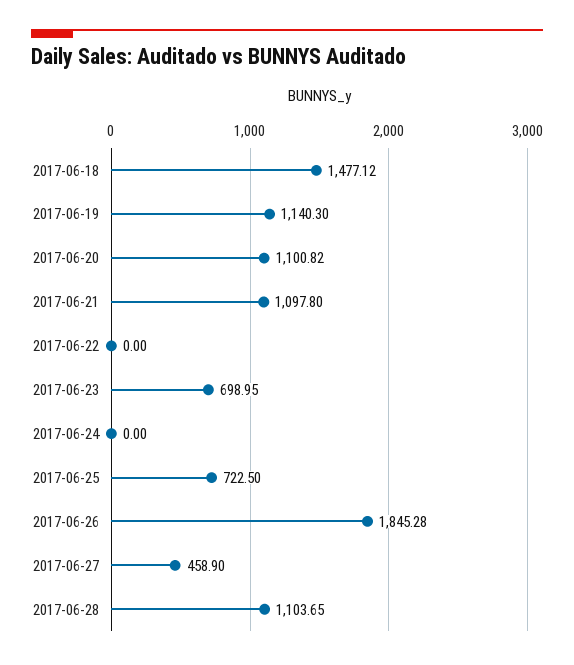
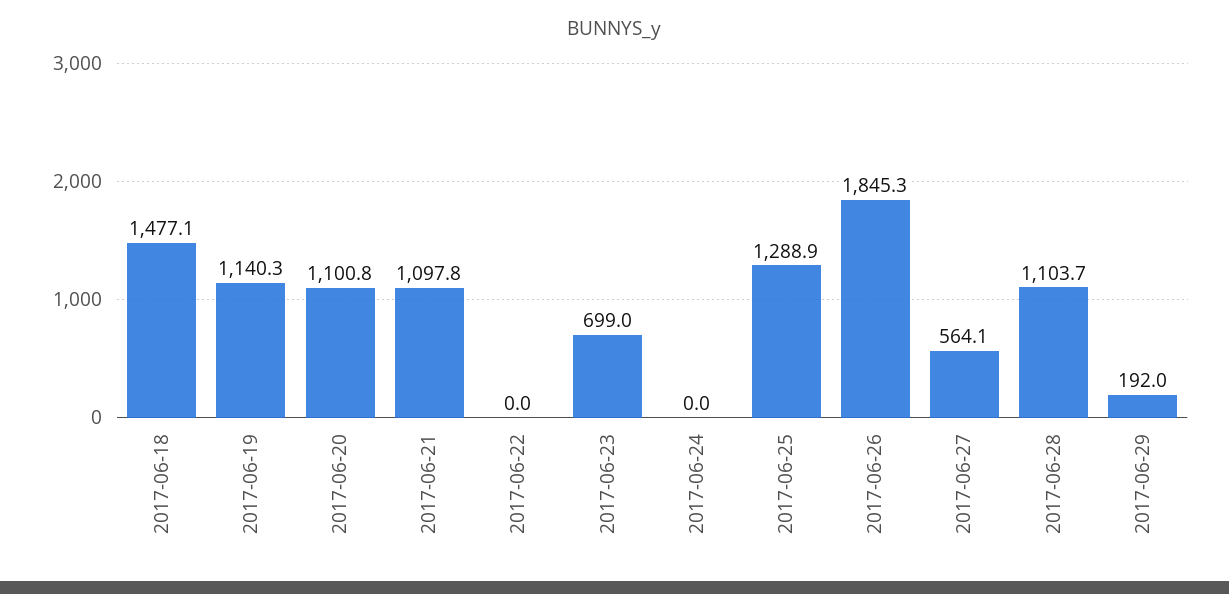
2017-06-25: 722.5 -> 1288.9
2017-06-27: 458.9 -> 564.1
2017-06-29: none -> 192

